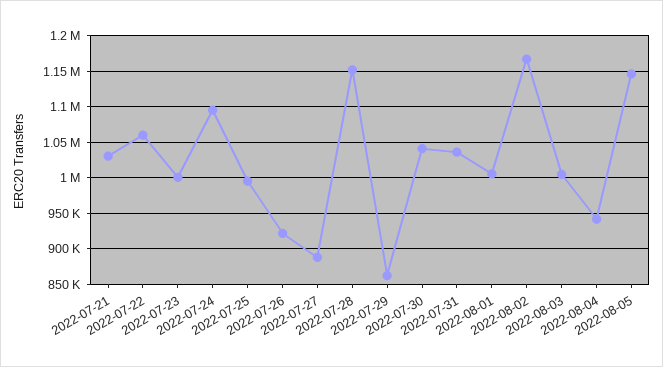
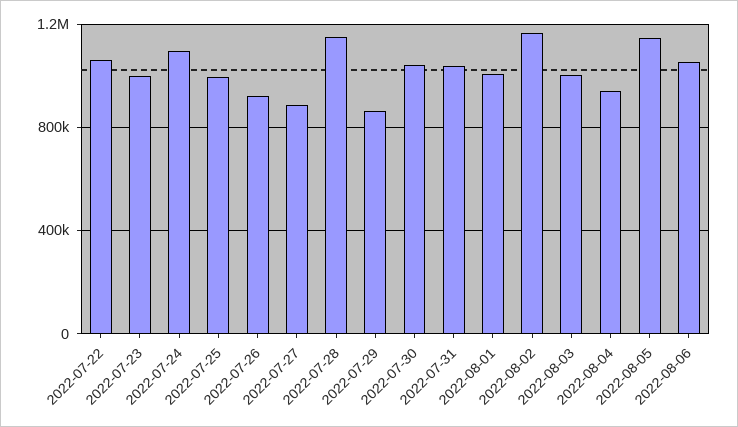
2022-07-21: 1030000 -> none
2022-08-06: none -> 1050000

